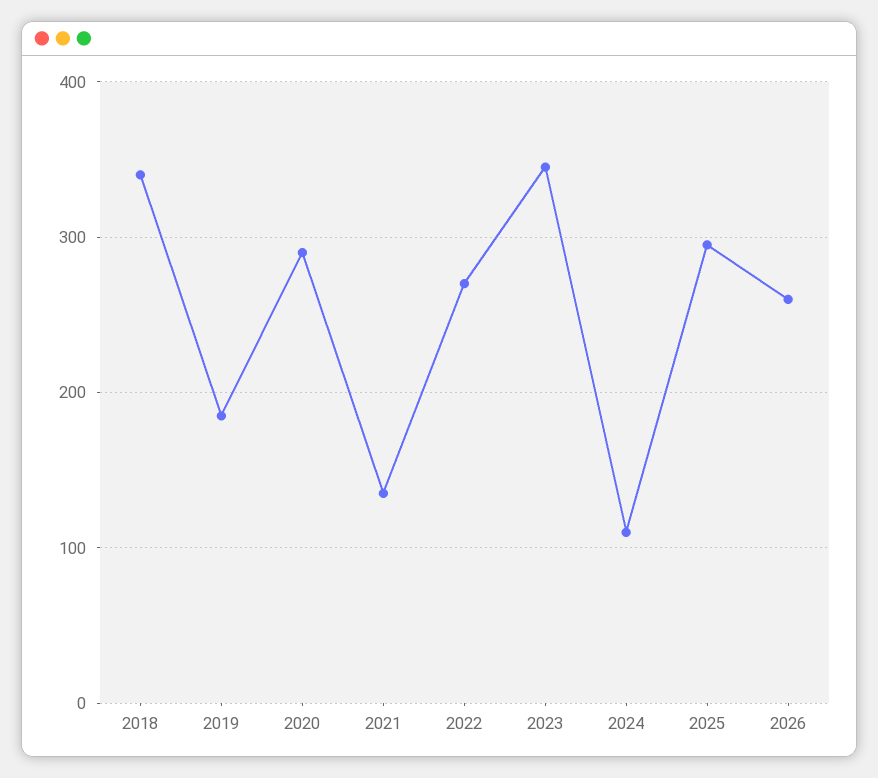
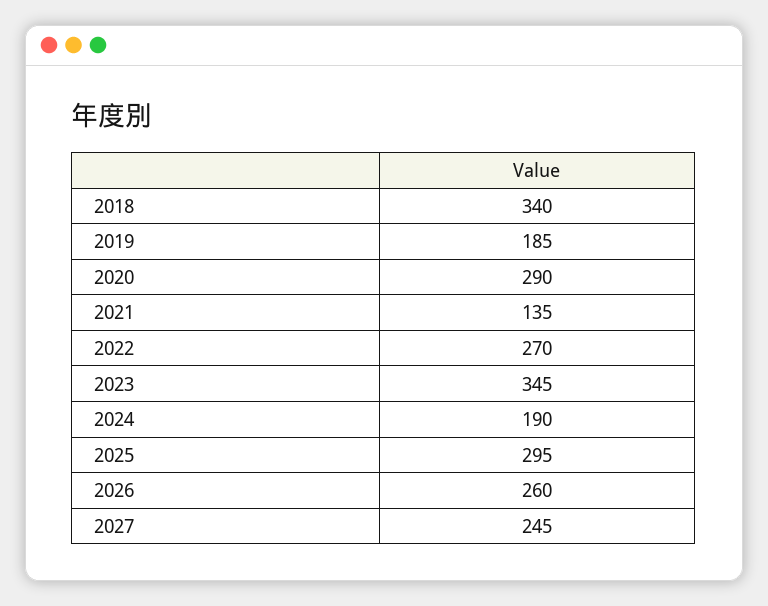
2024: 110 -> 190
2027: none -> 245

